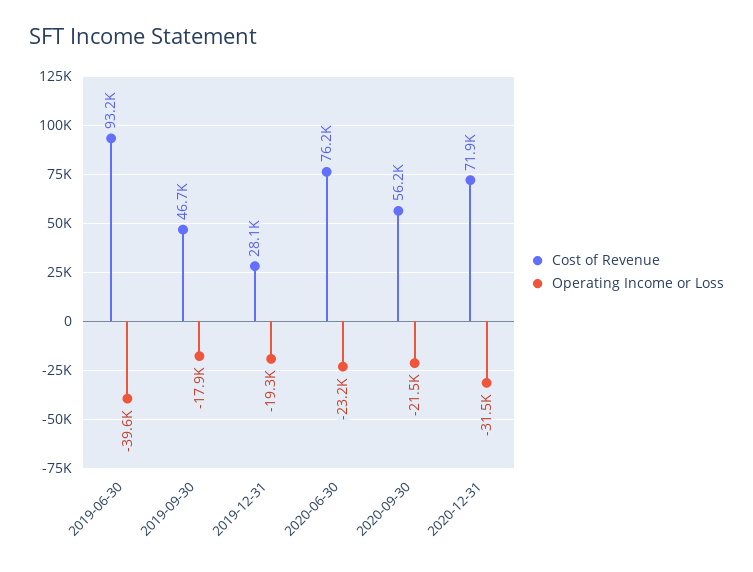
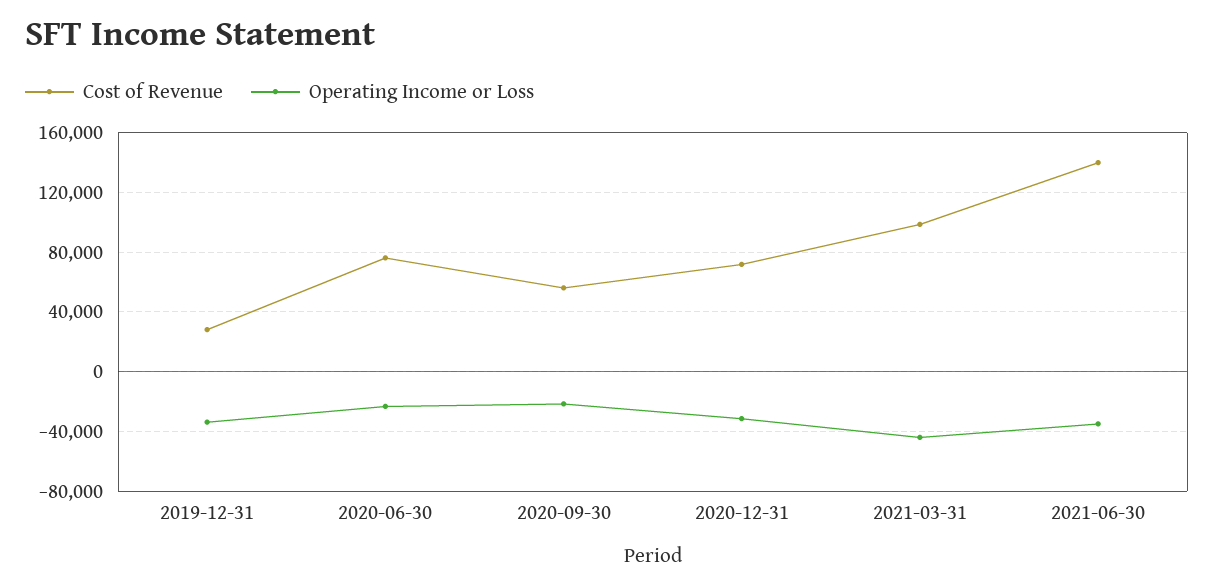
Cost of Revenue, 2019-06-30: 93200 -> none
Operating Income or Loss, 2019-06-30: -39600 -> none
Cost of Revenue, 2019-09-30: 46700 -> none
Operating Income or Loss, 2019-09-30: -17900 -> none
Operating Income or Loss, 2019-12-31: -19300 -> -35000
Cost of Revenue, 2021-03-31: none -> 100000
Operating Income or Loss, 2021-03-31: none -> -45000
Cost of Revenue, 2021-06-30: none -> 140000
Operating Income or Loss, 2021-06-30: none -> -35000

